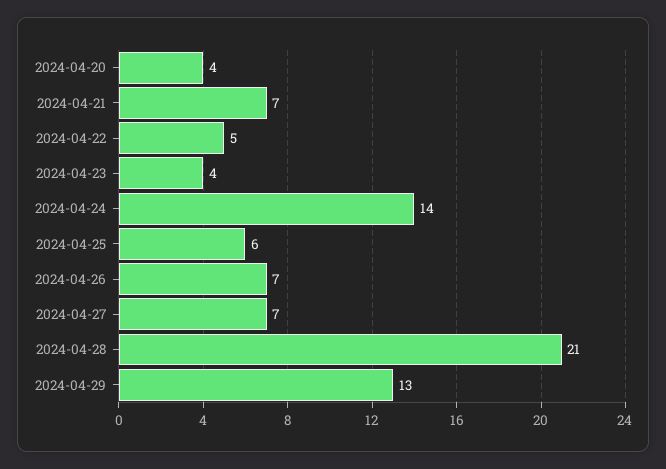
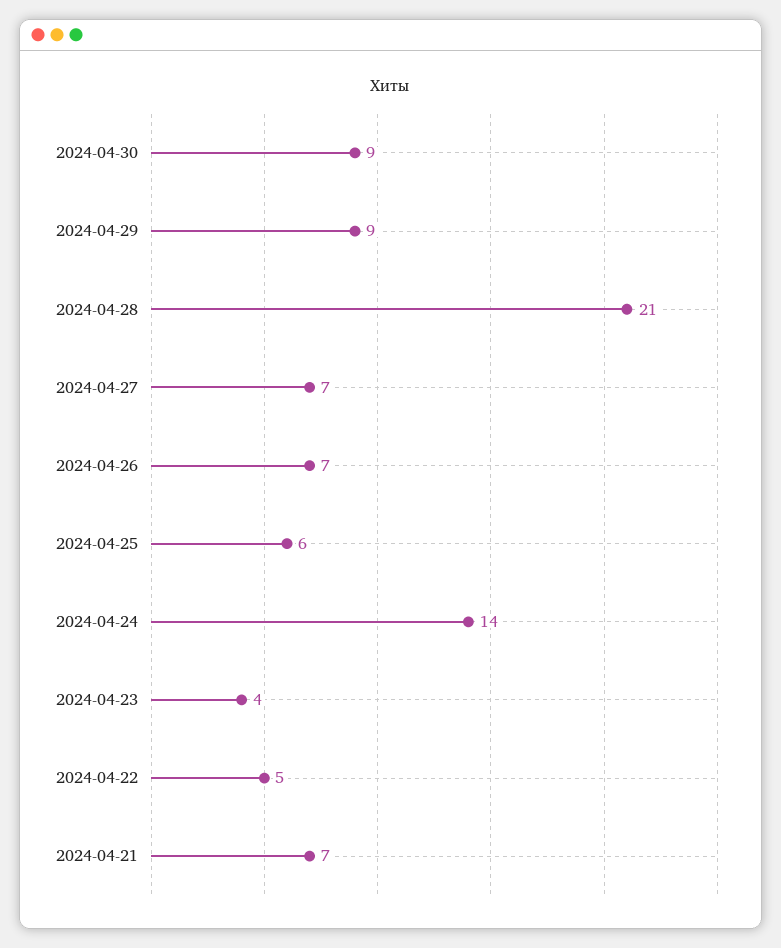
2024-04-20: 4 -> none
2024-04-29: 13 -> 9
2024-04-30: none -> 9

